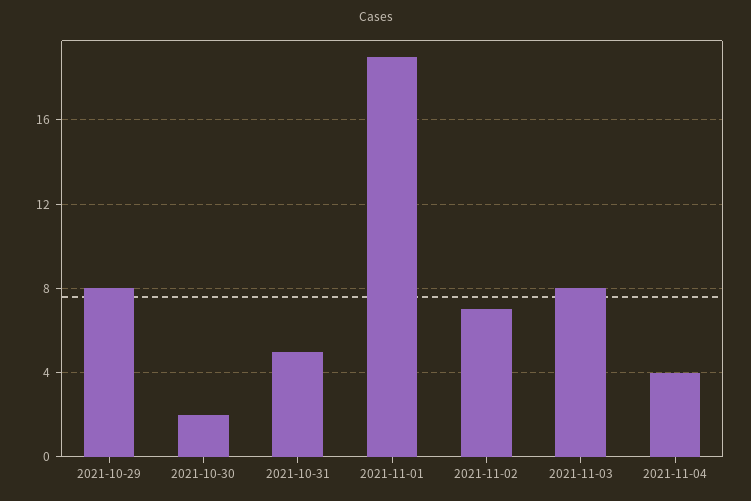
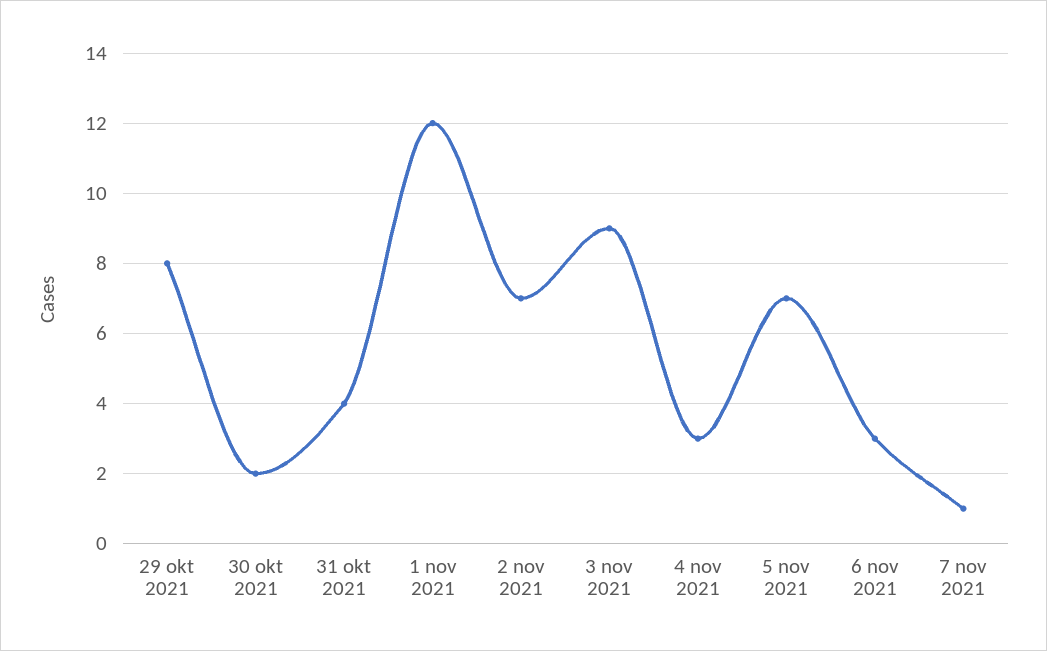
2021-10-31: 5 -> 4
2021-11-01: 19 -> 12
2021-11-03: 8 -> 9
2021-11-04: 4 -> 3
5 nov 2021: none -> 7
6 nov 2021: none -> 3
7 nov 2021: none -> 1

